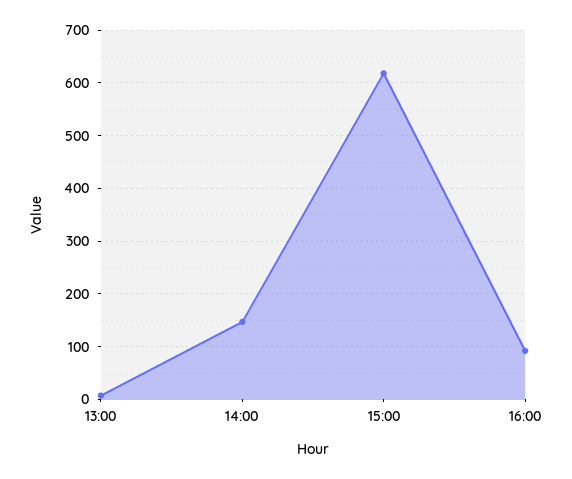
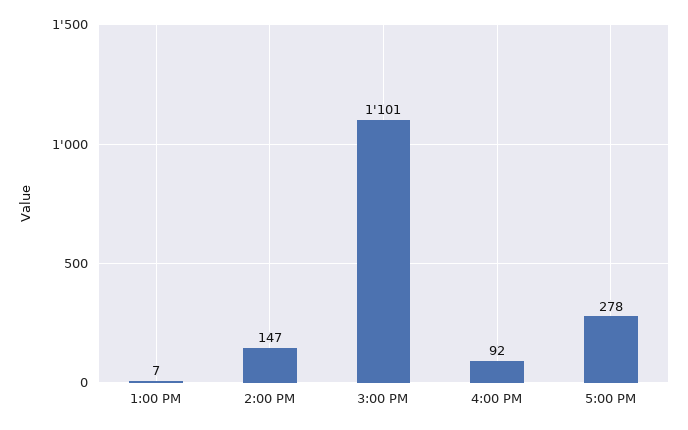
15:00: 620 -> 1101
5:00 PM: none -> 278

